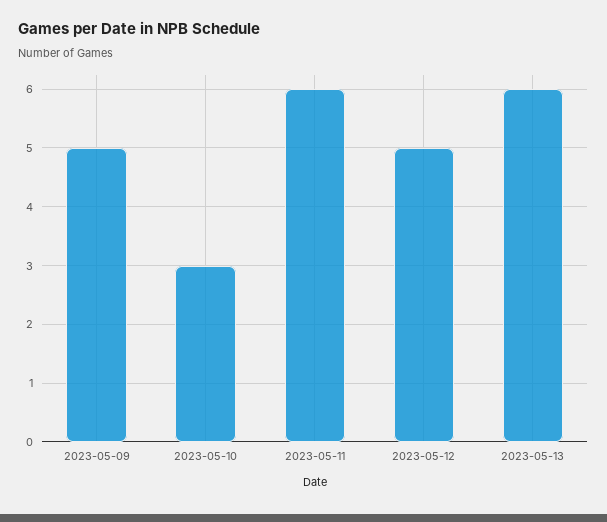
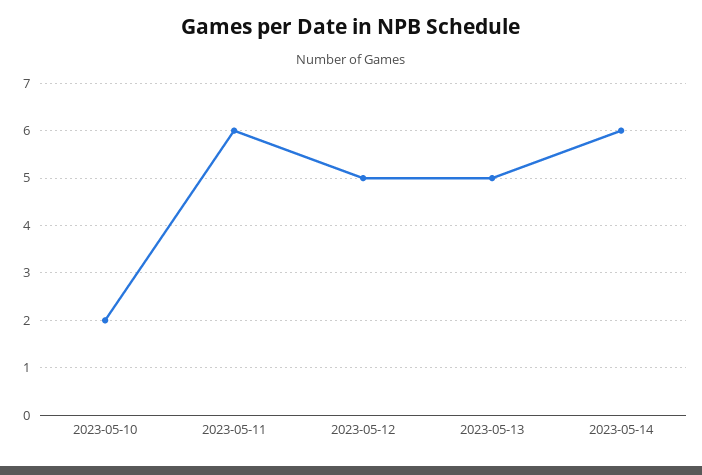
2023-05-09: 5 -> none
2023-05-10: 3 -> 2
2023-05-13: 6 -> 5
2023-05-14: none -> 6

